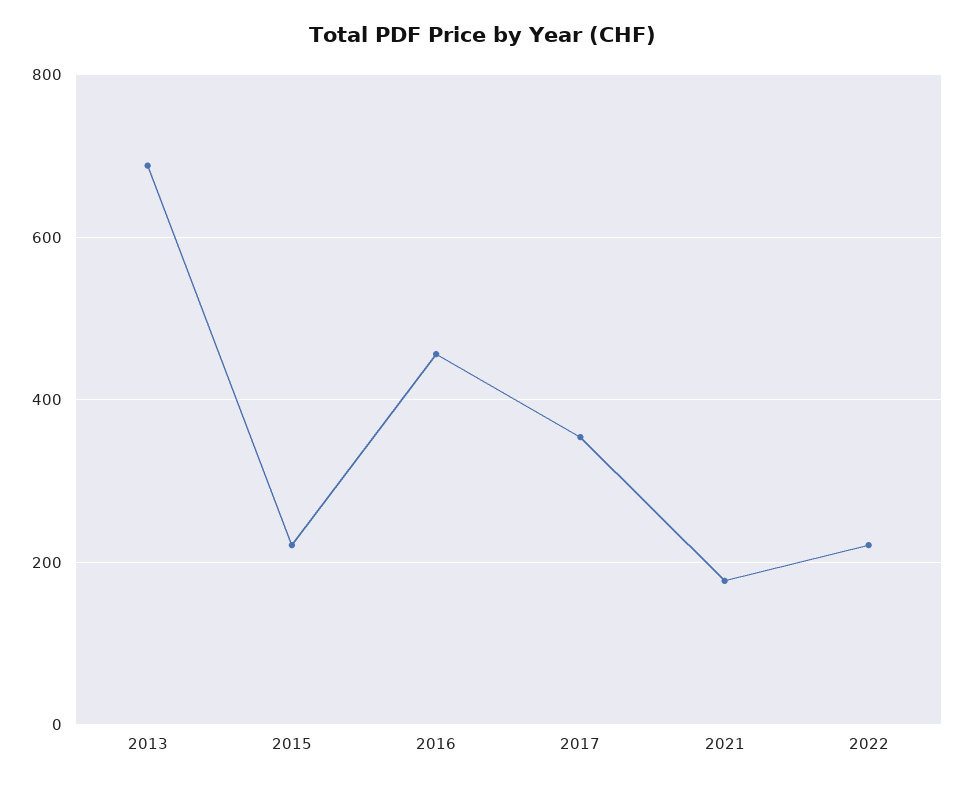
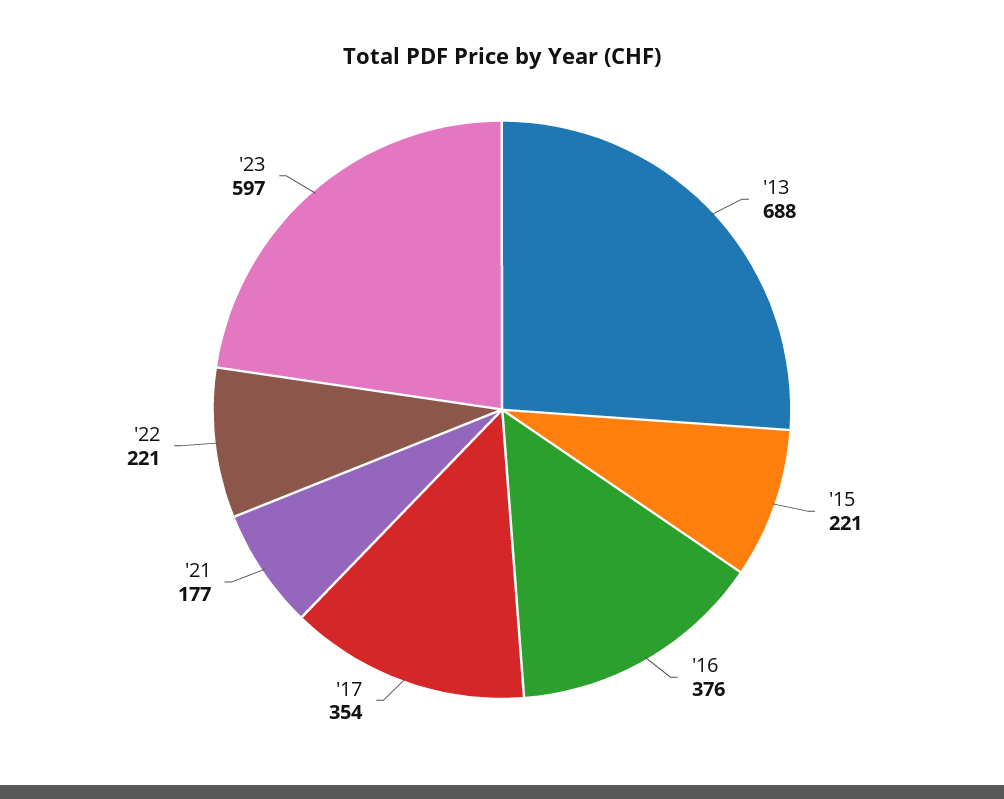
2016: 460 -> 376
'23: none -> 597

